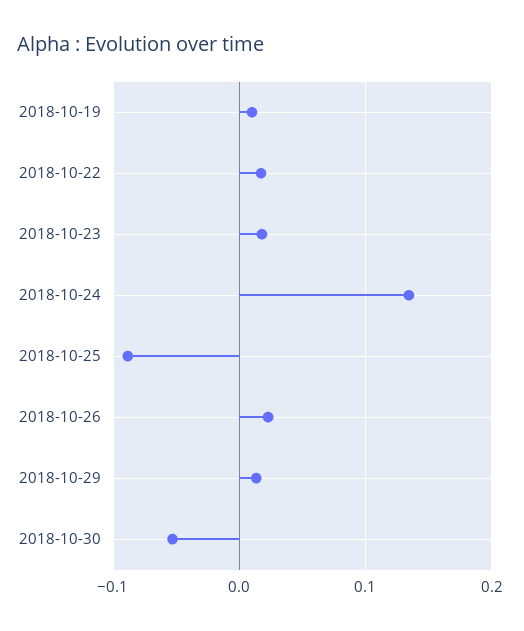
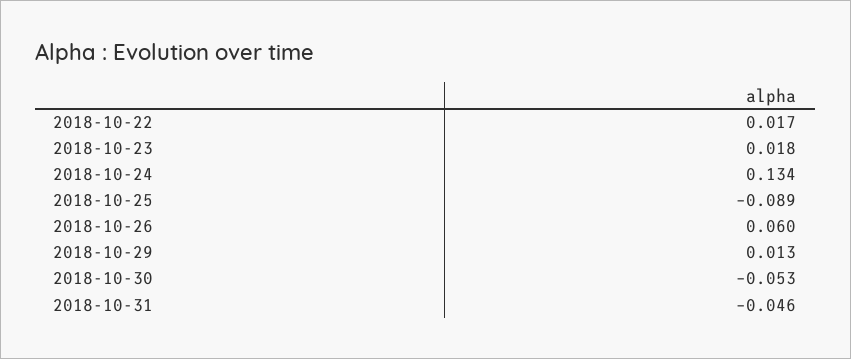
2018-10-19: 0.01 -> none
2018-10-26: 0.02 -> 0.06
2018-10-31: none -> -0.046

